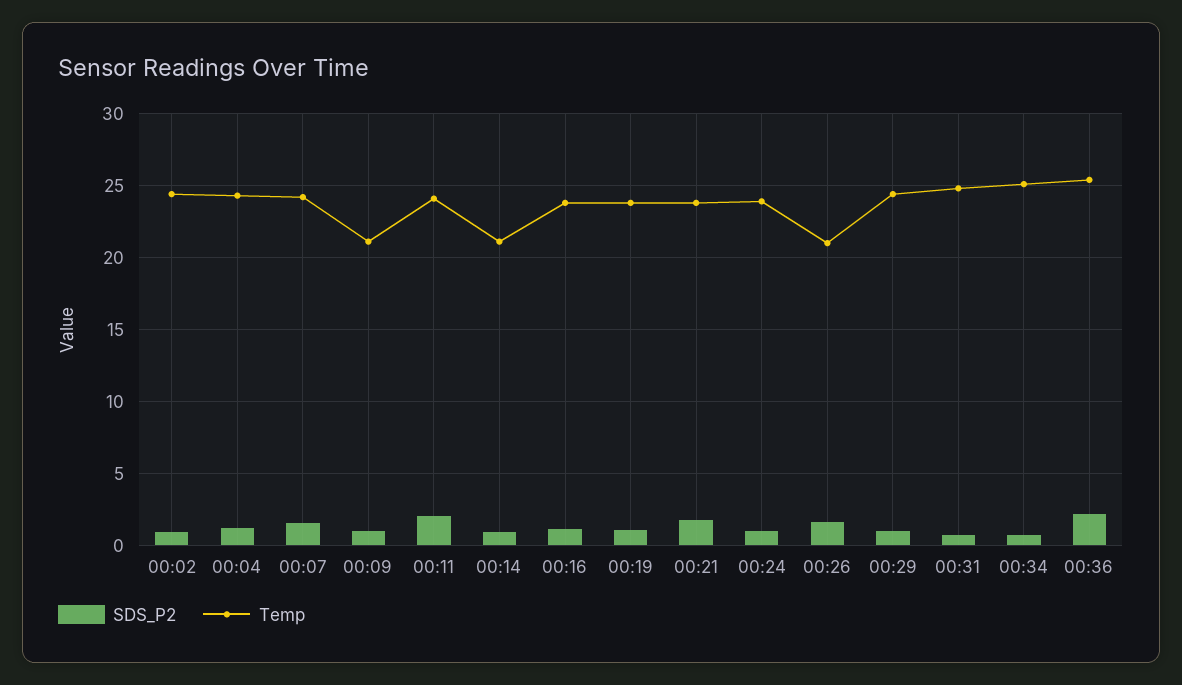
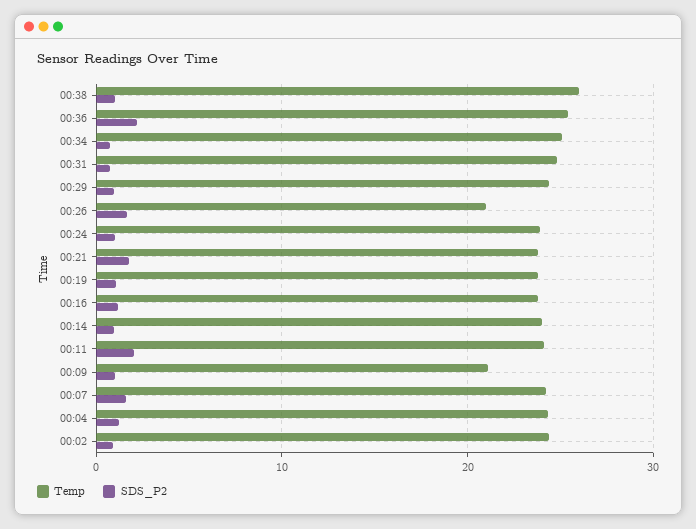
Temp, 00:14: 21 -> 24
Temp, 00:38: none -> 26
SDS_P2, 00:38: none -> 1

